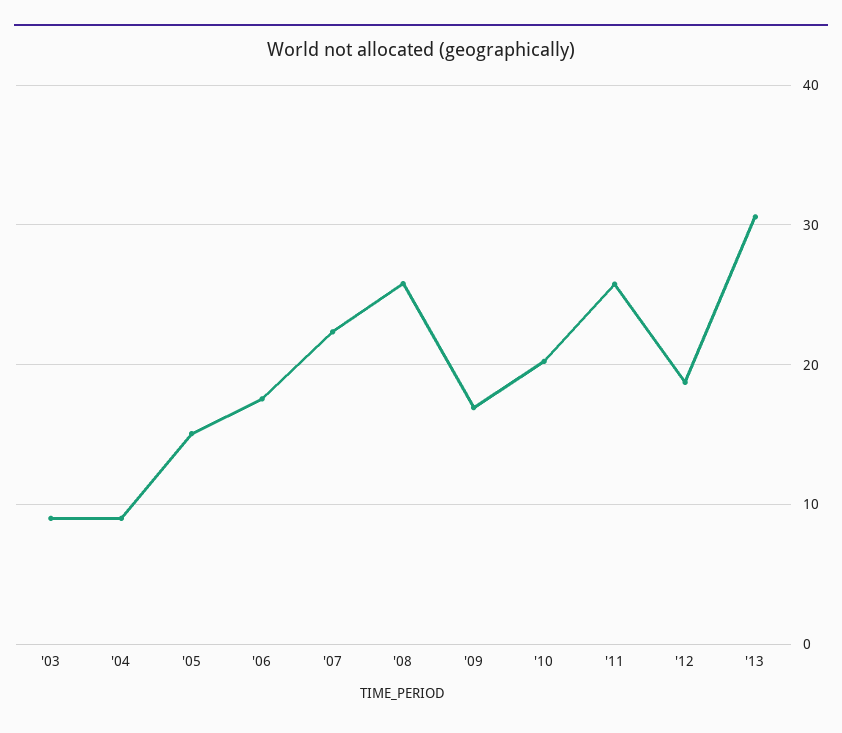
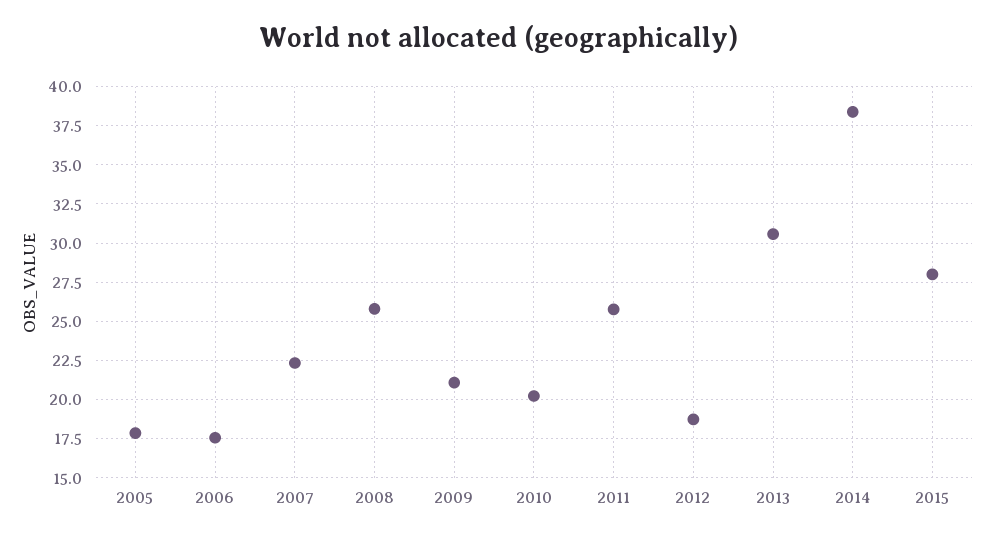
'03: 9 -> none
'04: 9 -> none
'05: 15 -> 18
'09: 17 -> 21
2014: none -> 38.5
2015: none -> 28

